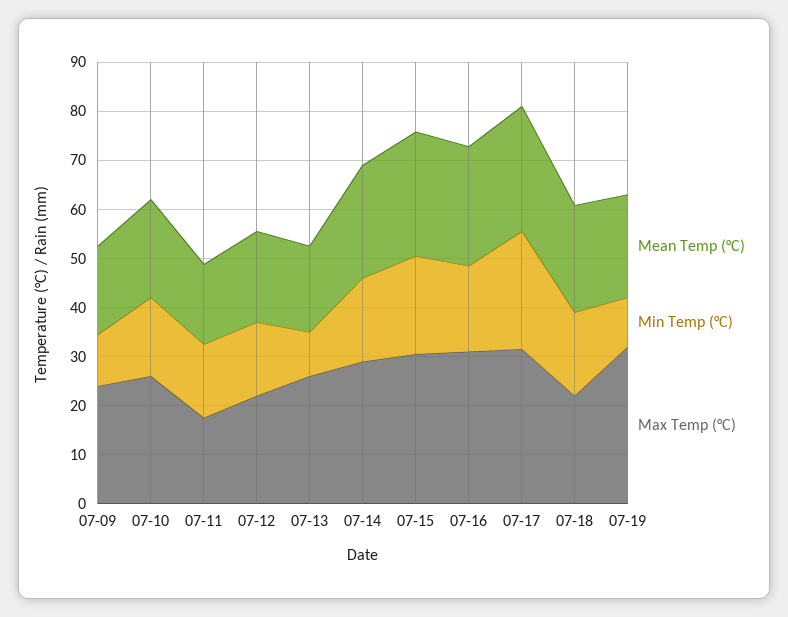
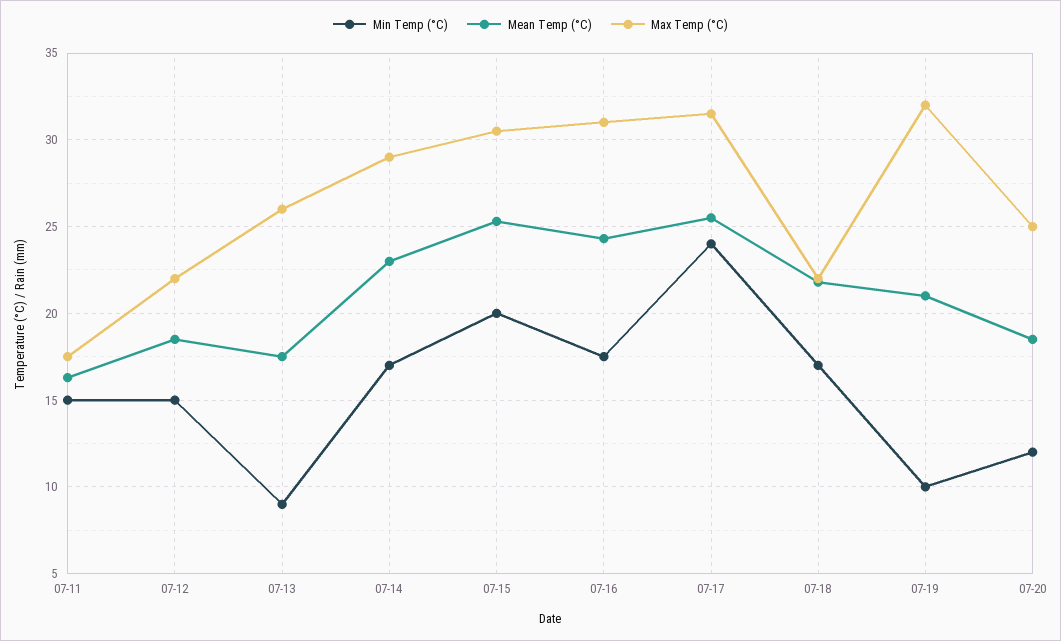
Mean Temp (°C), 07-09: 18 -> none
Min Temp (°C), 07-09: 10 -> none
Max Temp (°C), 07-09: 24 -> none
Mean Temp (°C), 07-10: 20 -> none
Min Temp (°C), 07-10: 16 -> none
Max Temp (°C), 07-10: 26 -> none
Min Temp (°C), 07-20: none -> 12
Mean Temp (°C), 07-20: none -> 18.5
Max Temp (°C), 07-20: none -> 25

